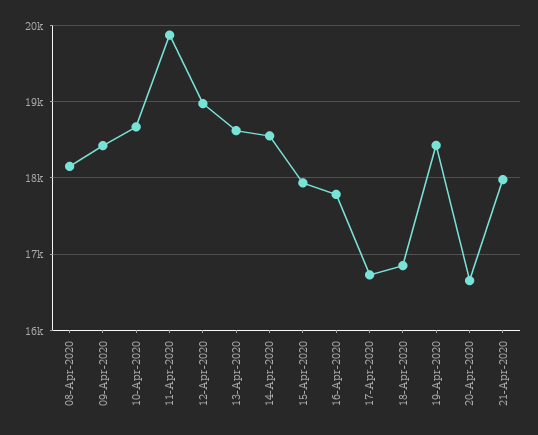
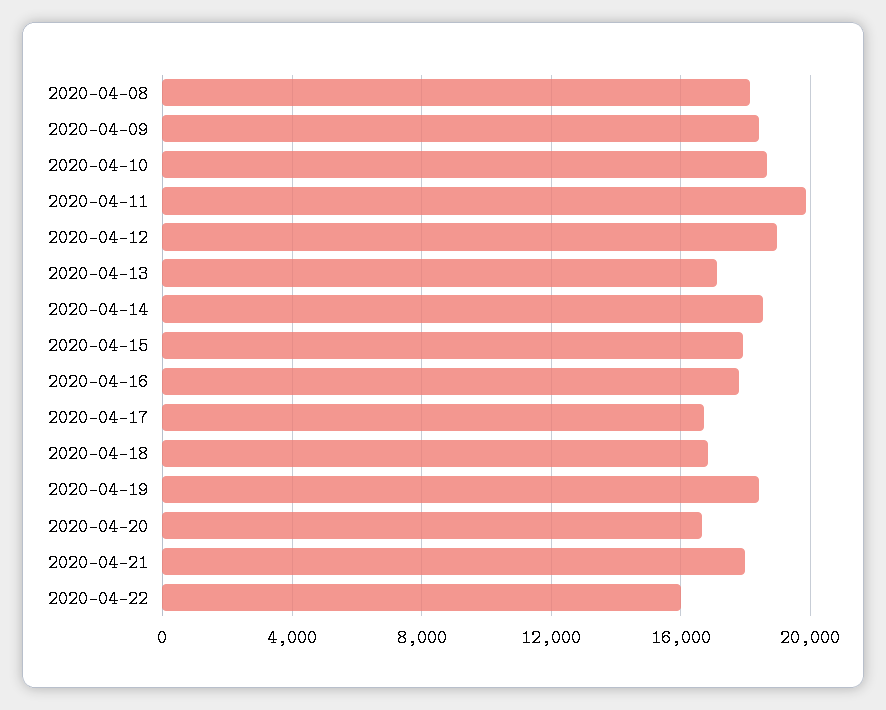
13-Apr-2020: 18600 -> 17000
2020-04-22: none -> 16000

